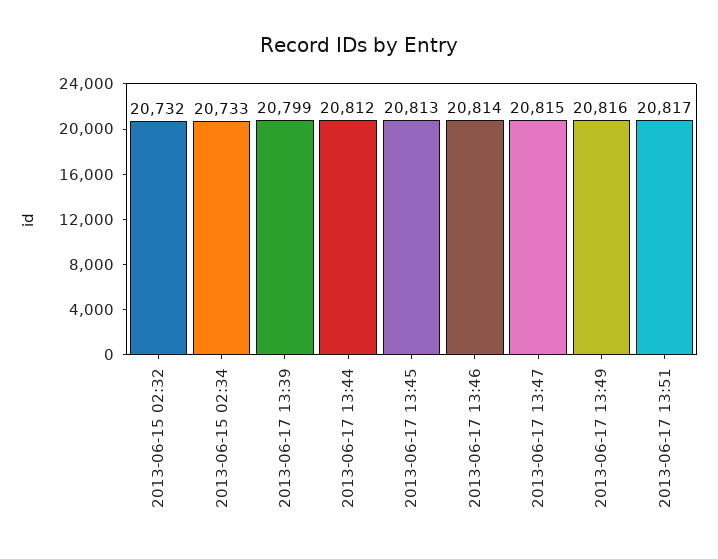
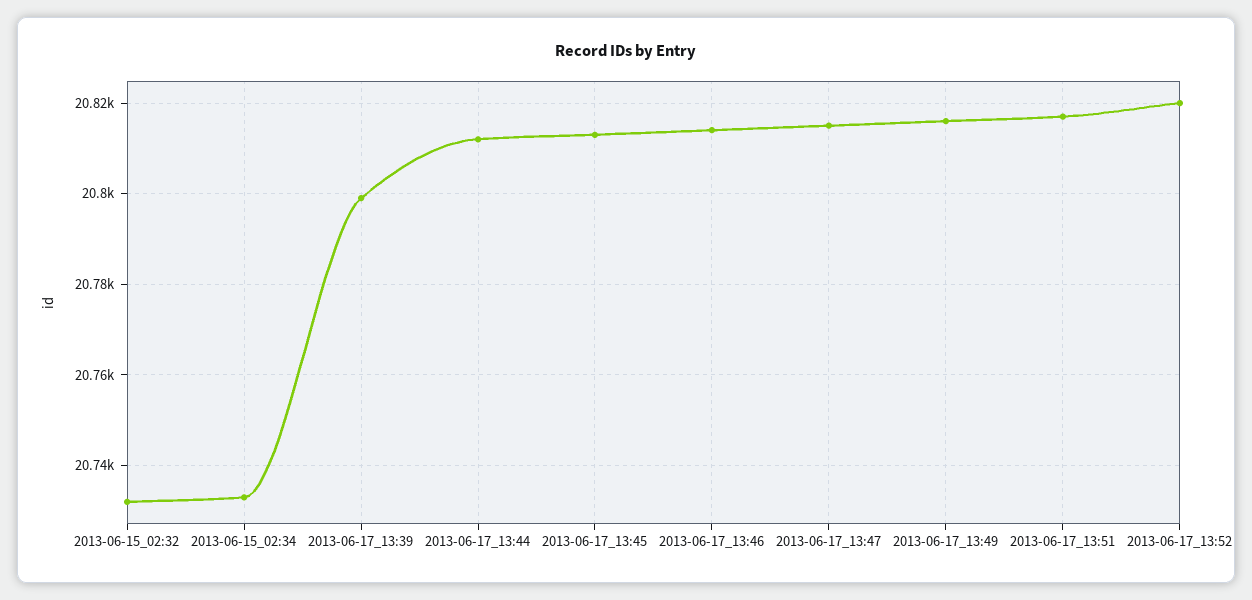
2013-06-17_13:52: none -> 20820

